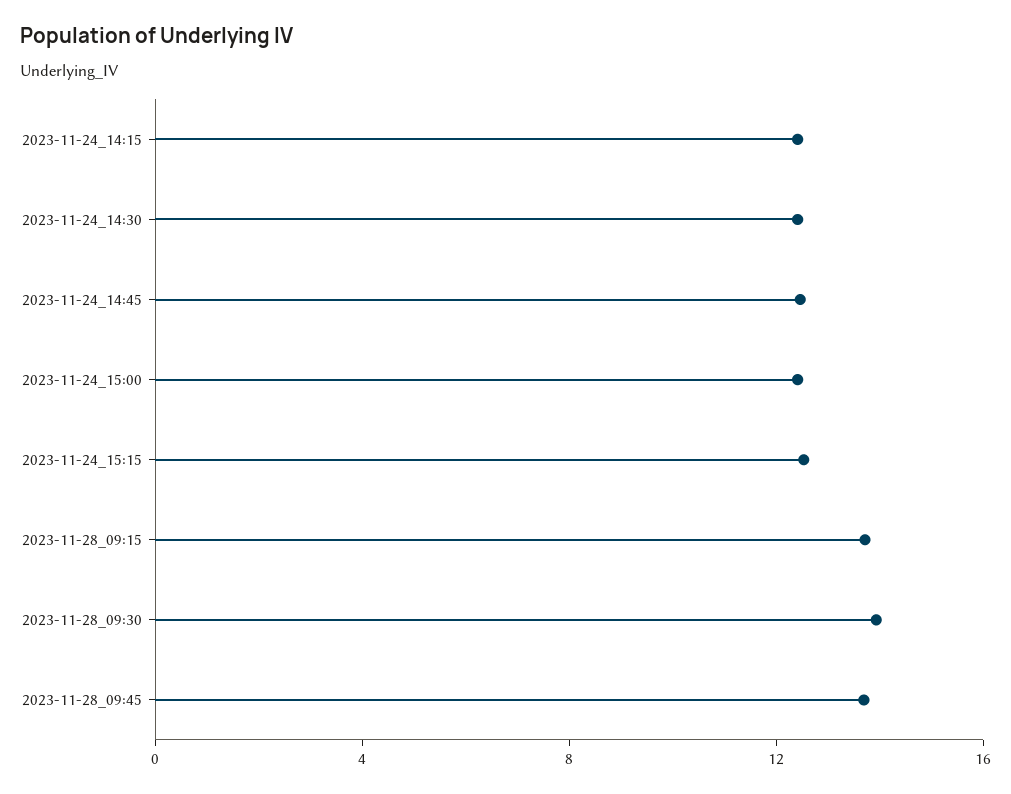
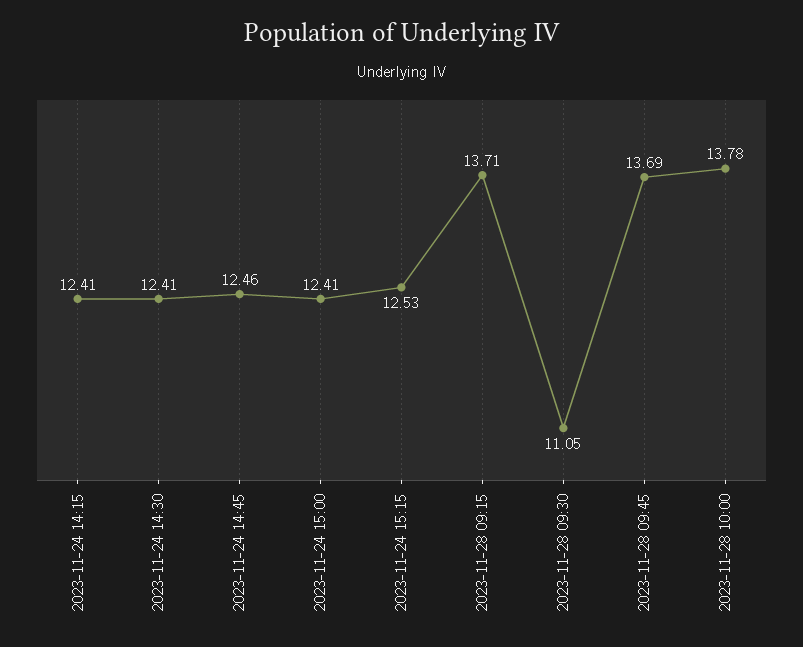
2023-11-28_09:30: 14 -> 11.05
2023-11-28 10:00: none -> 13.78

